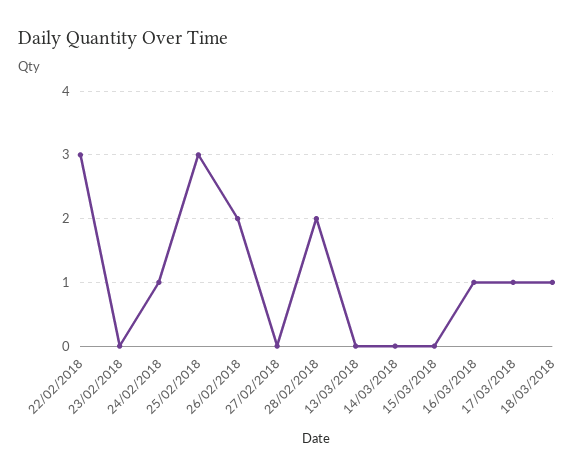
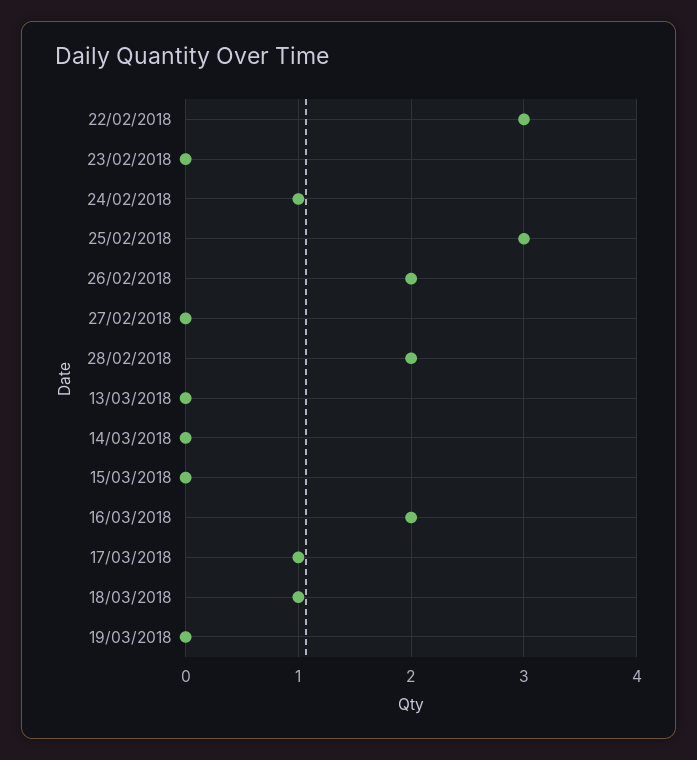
16/03/2018: 1 -> 2
19/03/2018: none -> 0

